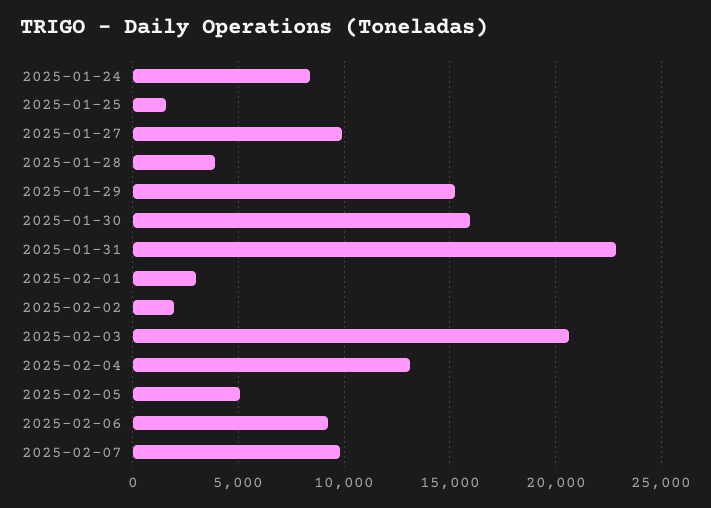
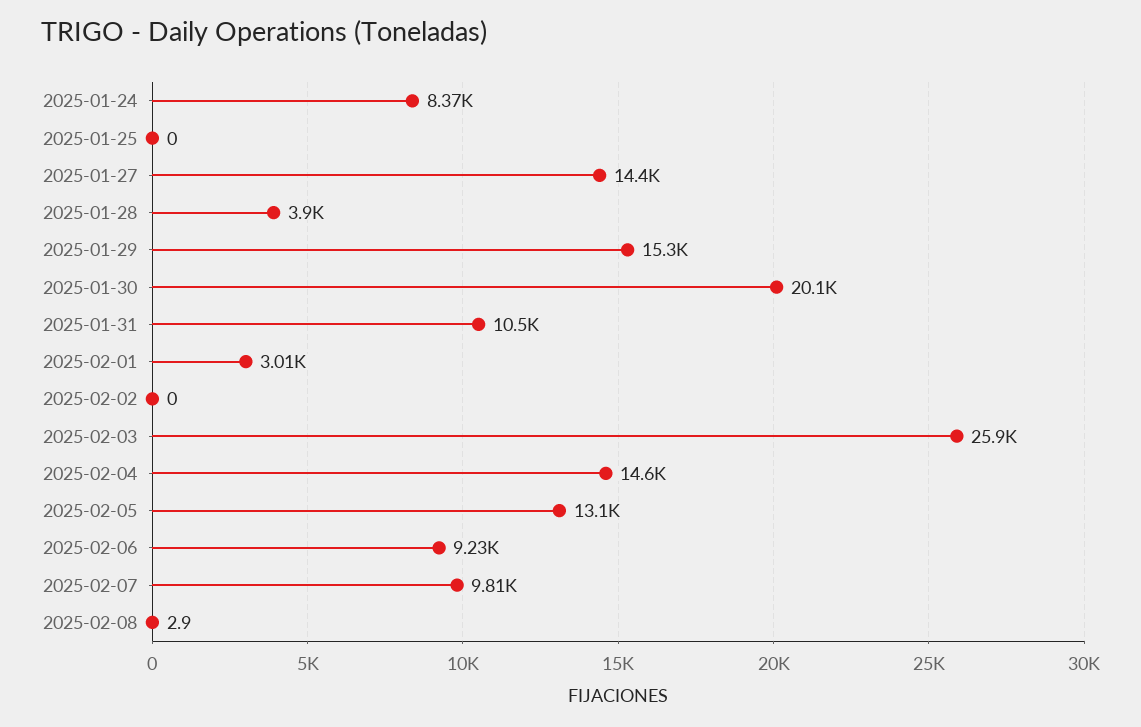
2025-01-25: 1500 -> 0
2025-01-27: 10000 -> 14400
2025-01-30: 16000 -> 20100
2025-01-31: 23000 -> 10500
2025-02-02: 2000 -> 0
2025-02-03: 20500 -> 25900
2025-02-04: 13000 -> 14600
2025-02-05: 5000 -> 13100
2025-02-08: none -> 2.9

